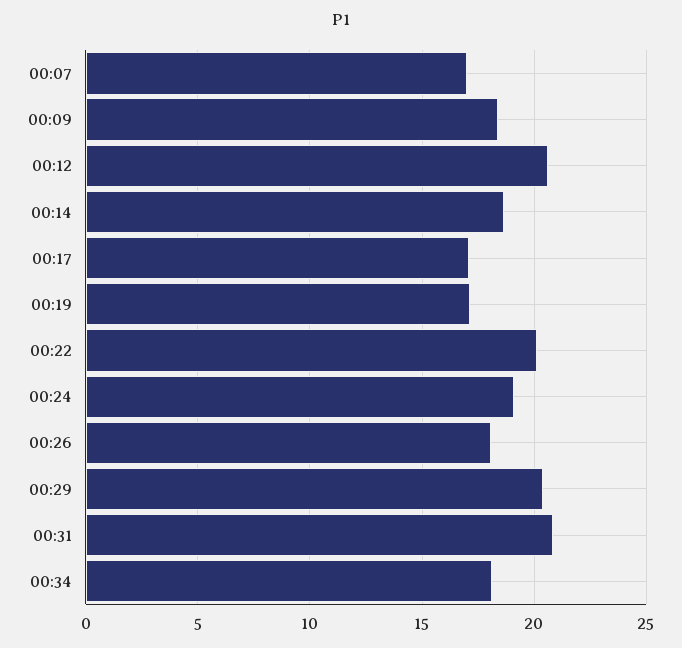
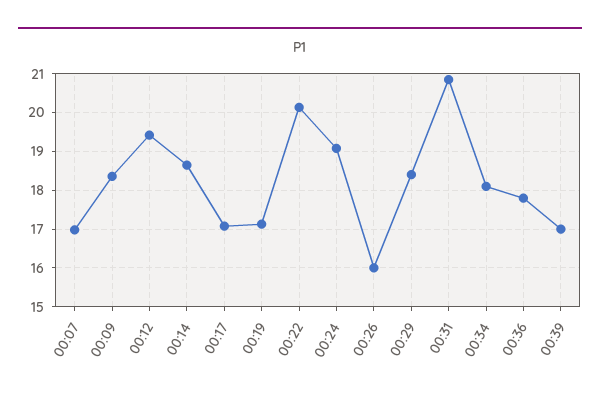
00:12: 20.5 -> 19.4
00:26: 18 -> 16
00:29: 20.5 -> 18.4
00:36: none -> 17.8
00:39: none -> 17

